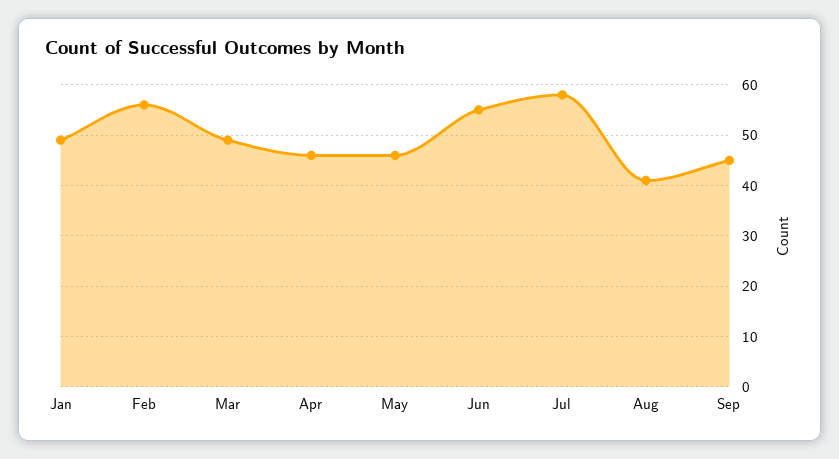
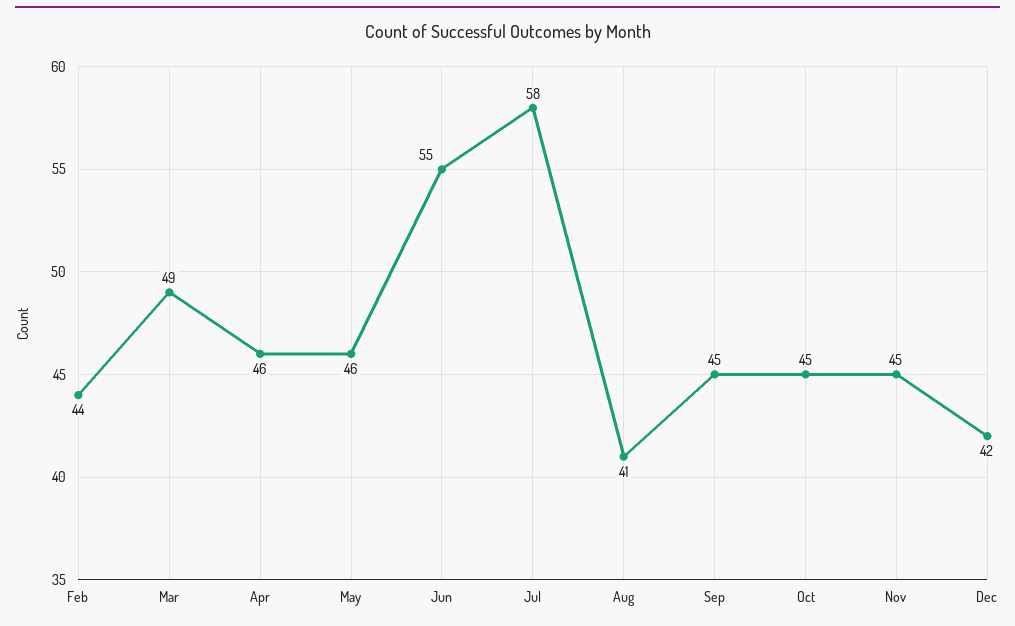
Jan: 50 -> none
Feb: 55 -> 44
Oct: none -> 45
Nov: none -> 45
Dec: none -> 42

